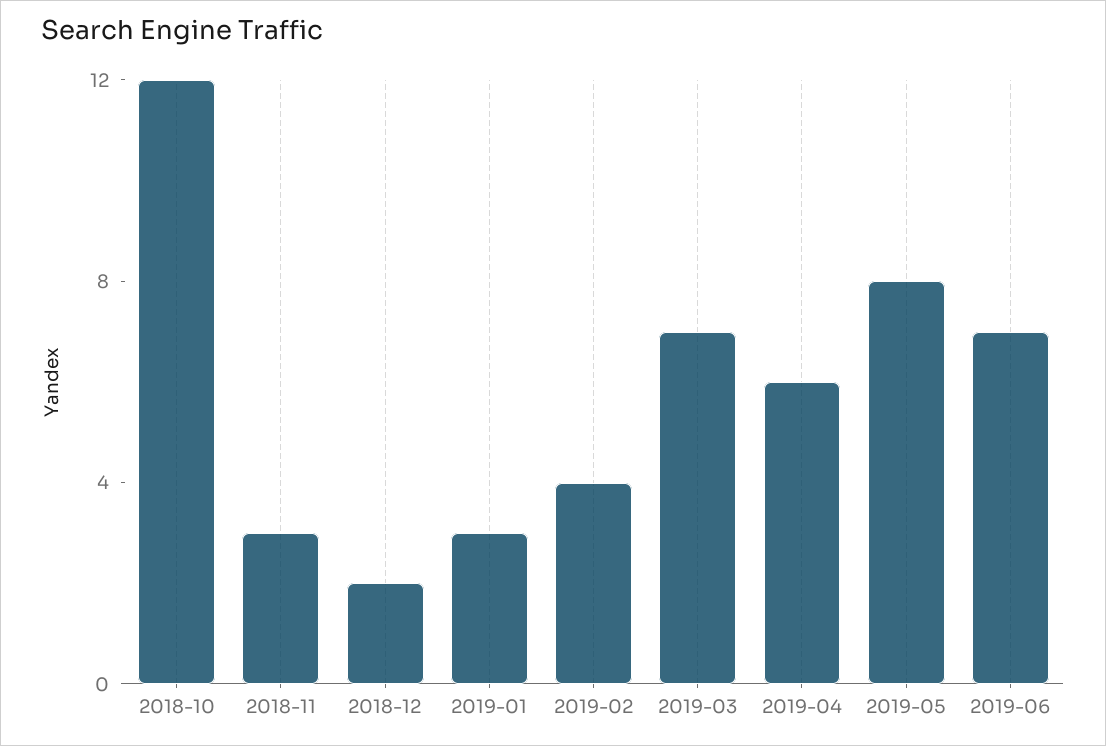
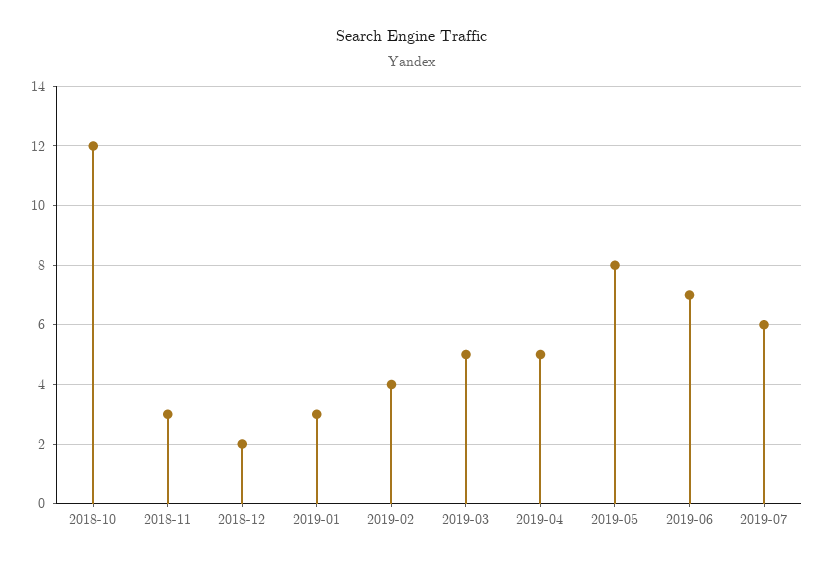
2019-03: 7 -> 5
2019-04: 6 -> 5
2019-07: none -> 6

